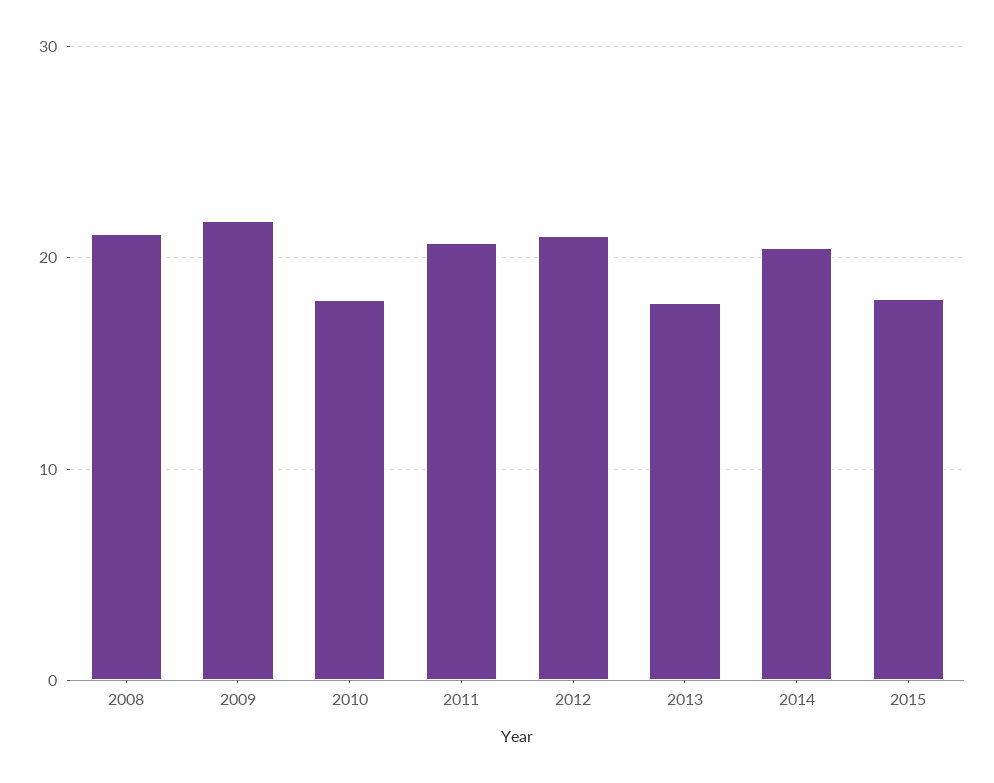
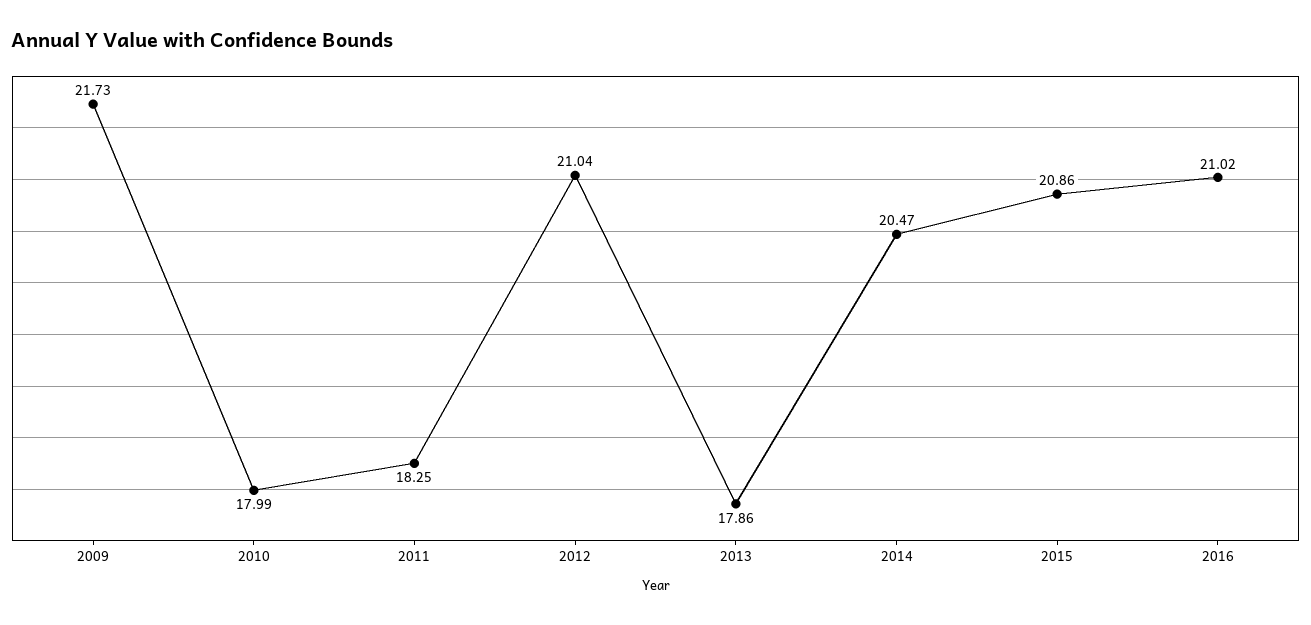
2008: 21 -> none
2011: 21 -> 18.25
2015: 18 -> 20.86
2016: none -> 21.02

